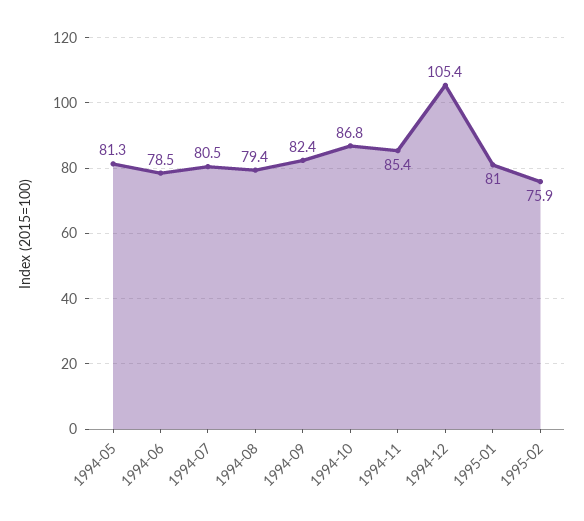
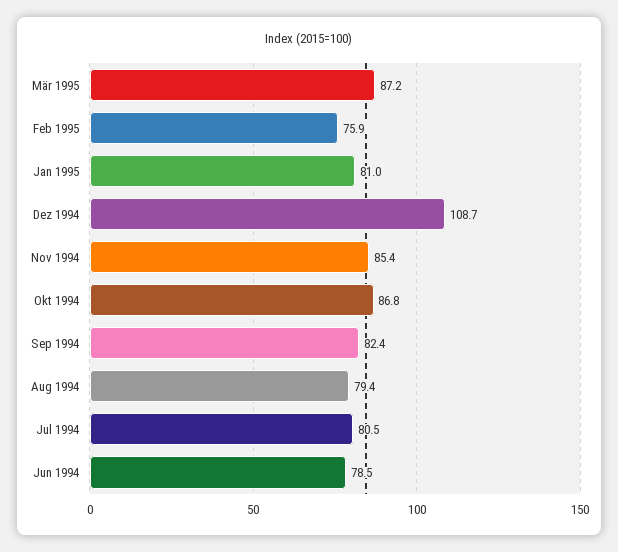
1994-05: 81.3 -> none
1994-12: 105.4 -> 108.7
Mär 1995: none -> 87.2

